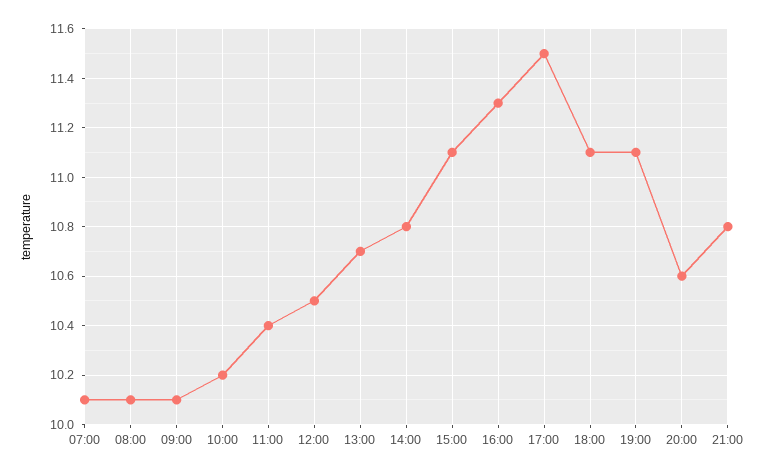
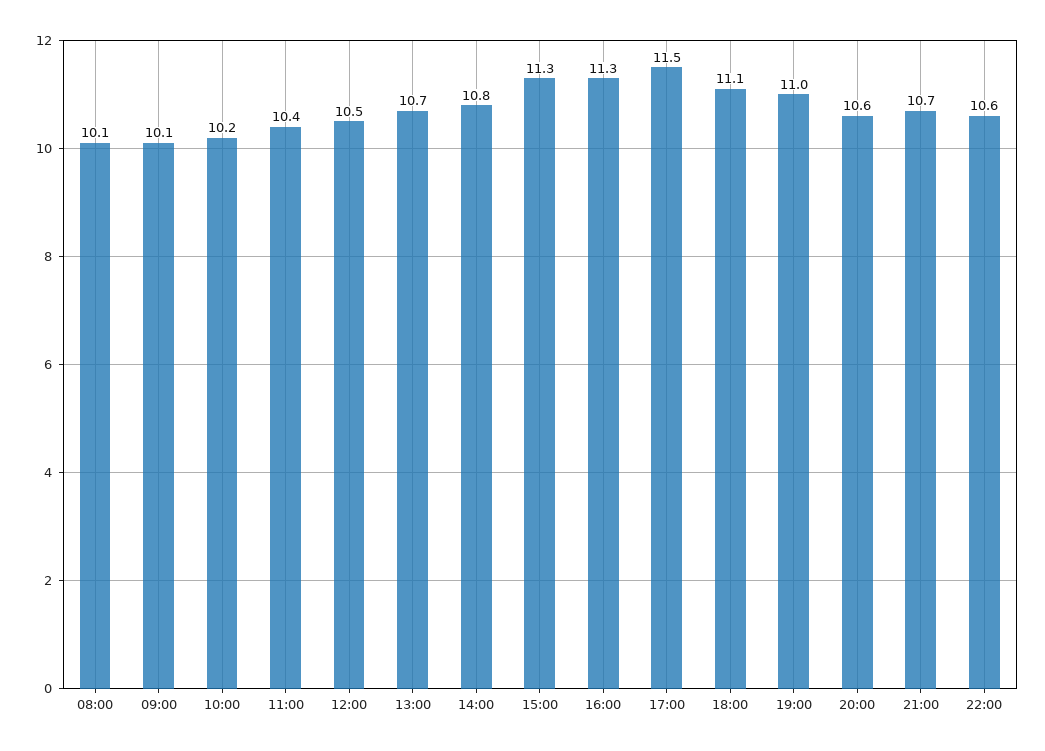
07:00: 10.1 -> none
15:00: 11.1 -> 11.3
19:00: 11.1 -> 11
21:00: 10.8 -> 10.7
22:00: none -> 10.6

